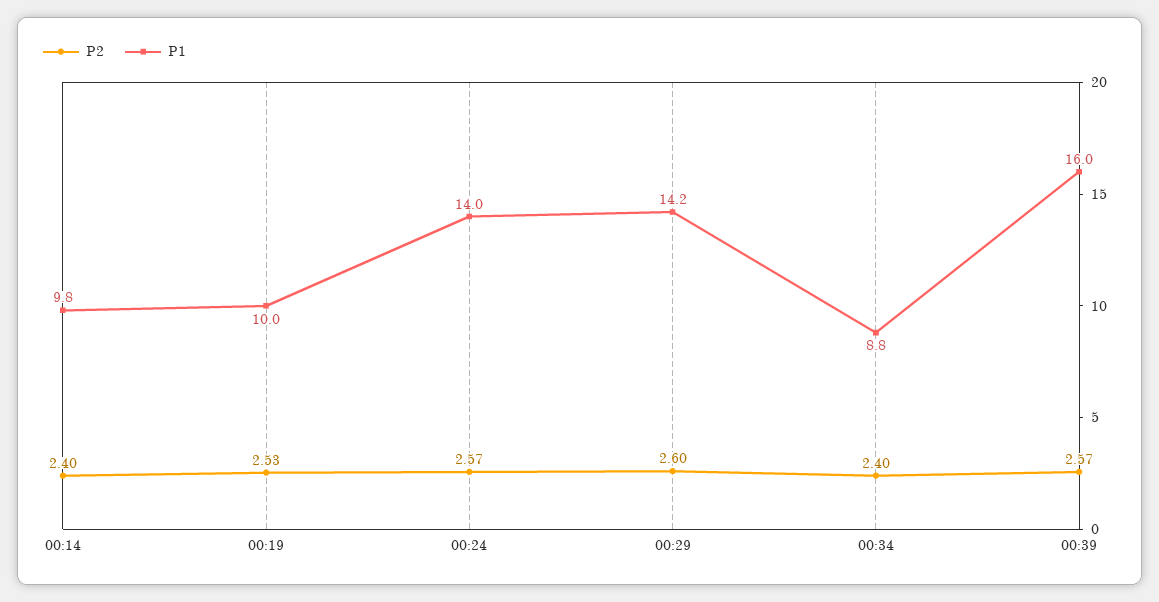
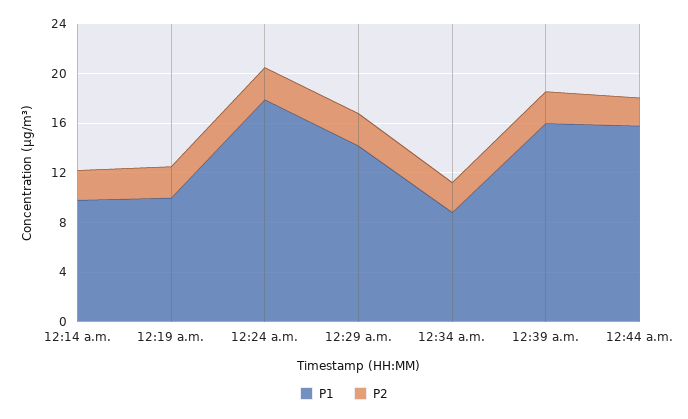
P1, 00:24: 14 -> 18
P1, 12:44 a.m.: none -> 16
P2, 12:44 a.m.: none -> 2

